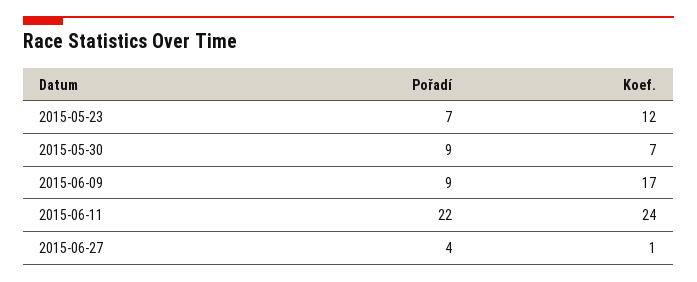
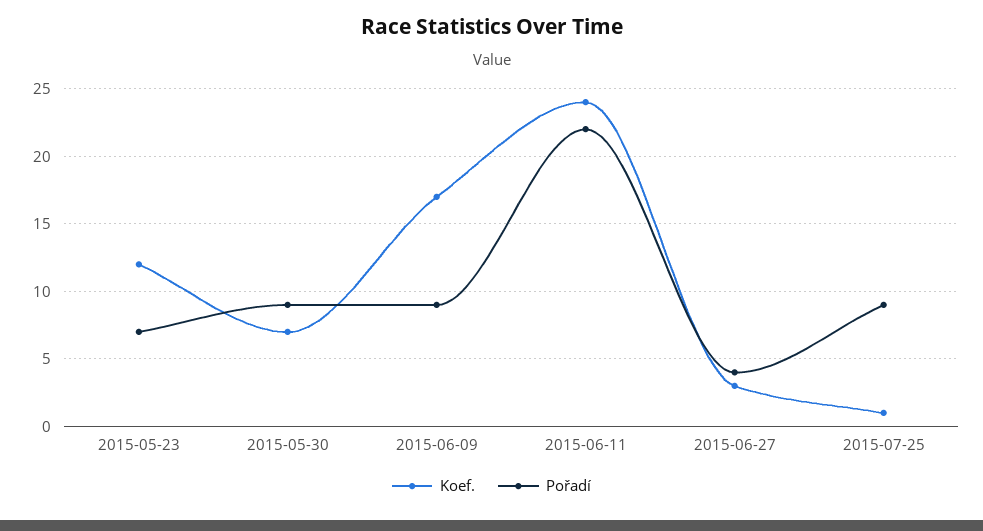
Koef., 2015-06-27: 1 -> 3
Koef., 2015-07-25: none -> 1
Pořadí, 2015-07-25: none -> 9

